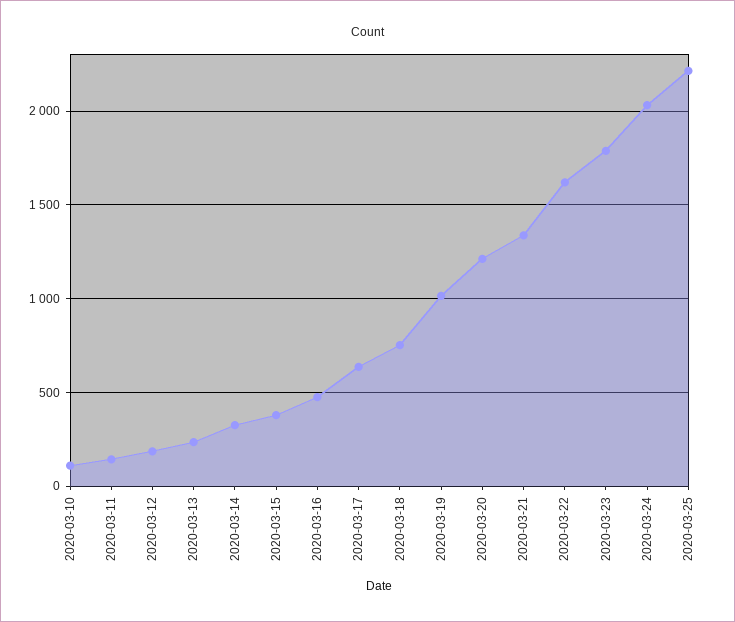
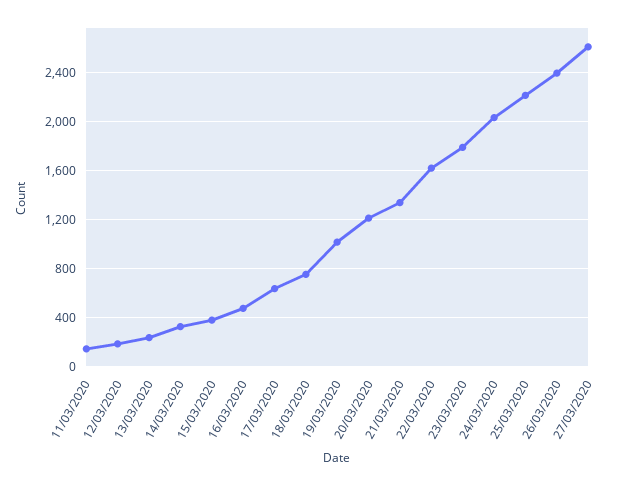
2020-03-10: 100 -> none
26/03/2020: none -> 2400
27/03/2020: none -> 2600

